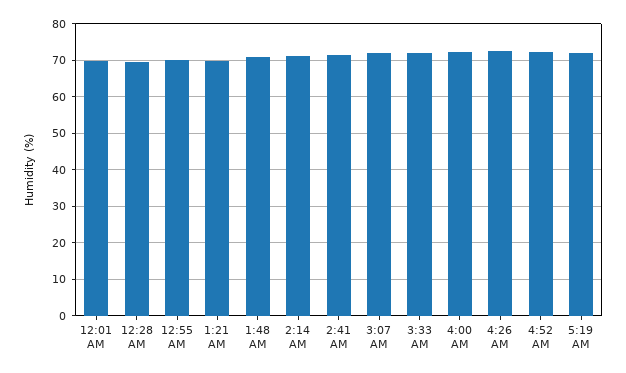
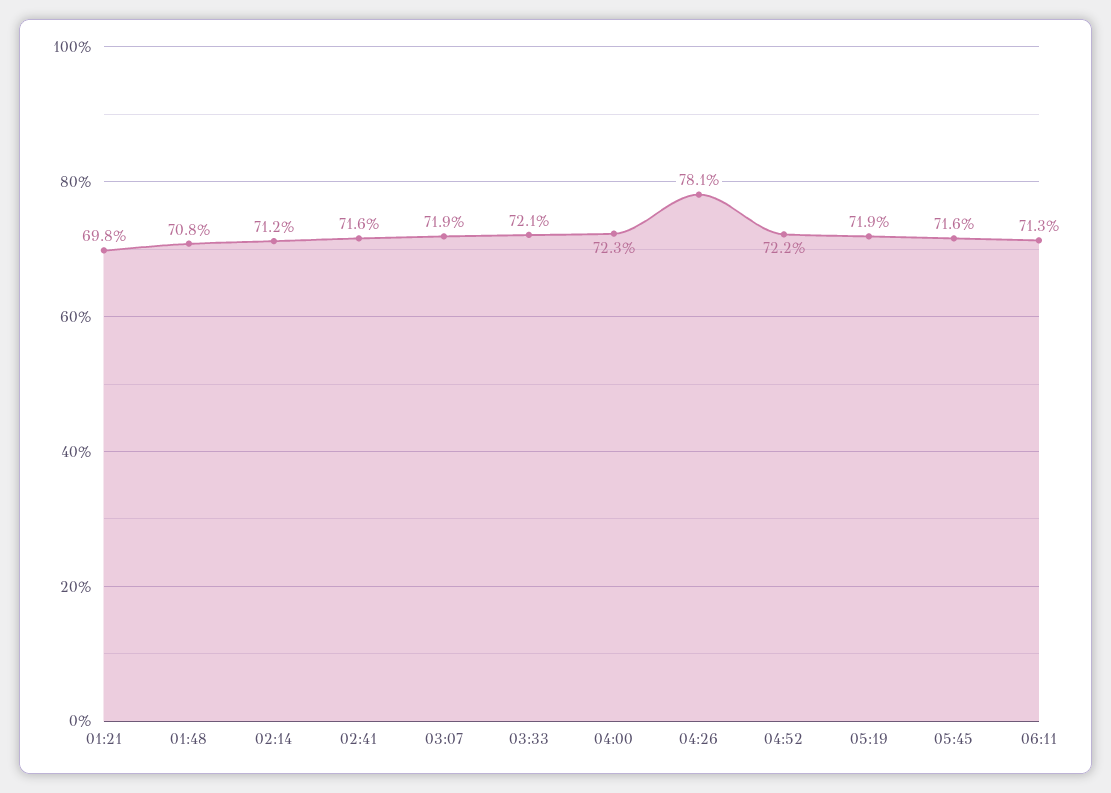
12:01 AM: 70 -> none
12:28 AM: 70 -> none
12:55 AM: 70 -> none
4:26 AM: 72 -> 78.1
05:45: none -> 71.6
06:11: none -> 71.3

